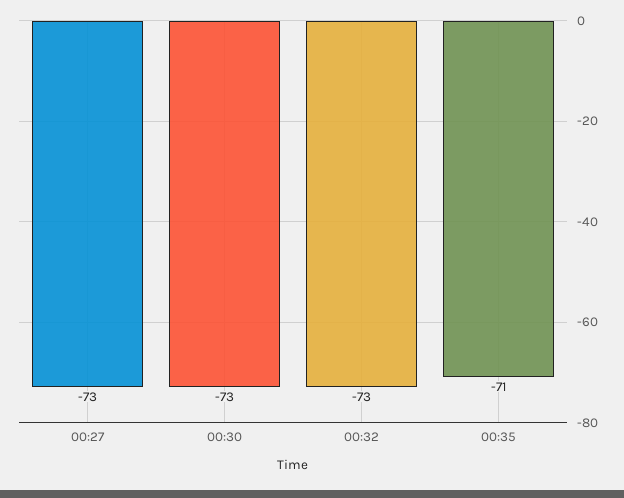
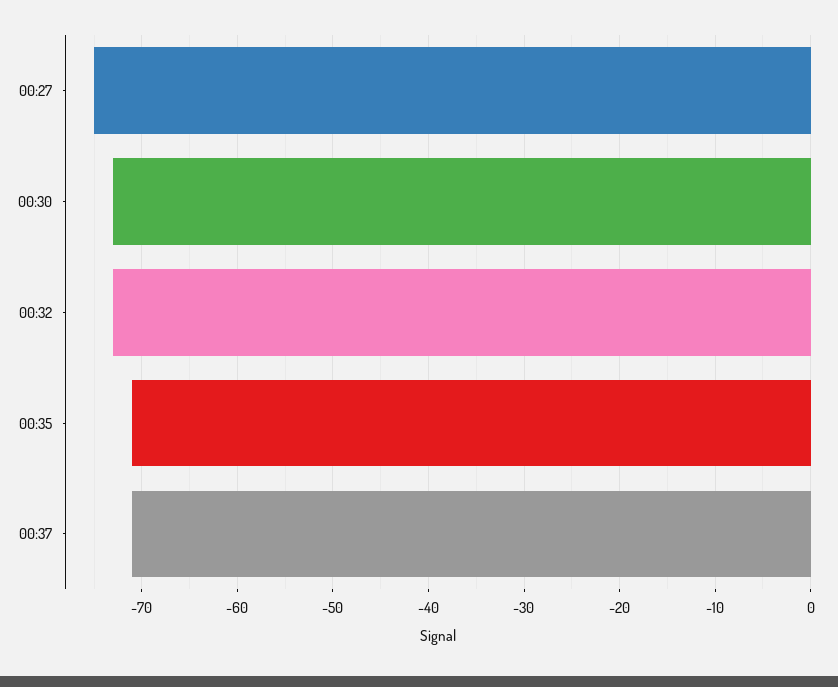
00:27: -73 -> -75
00:37: none -> -71

